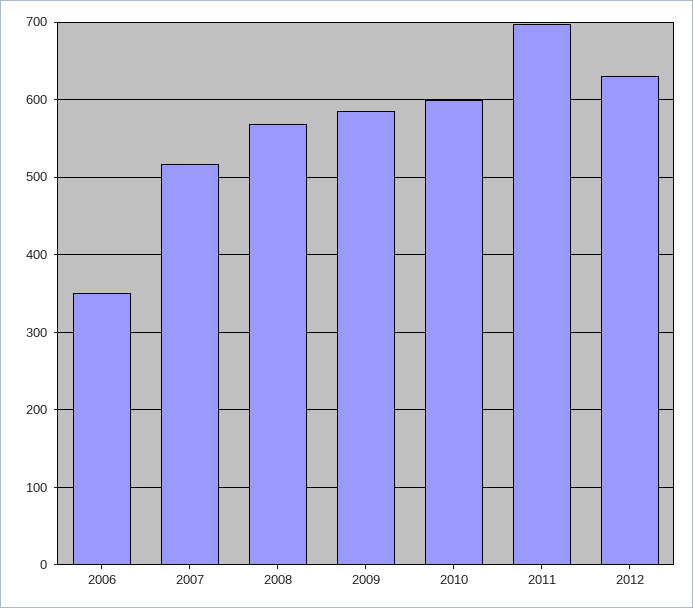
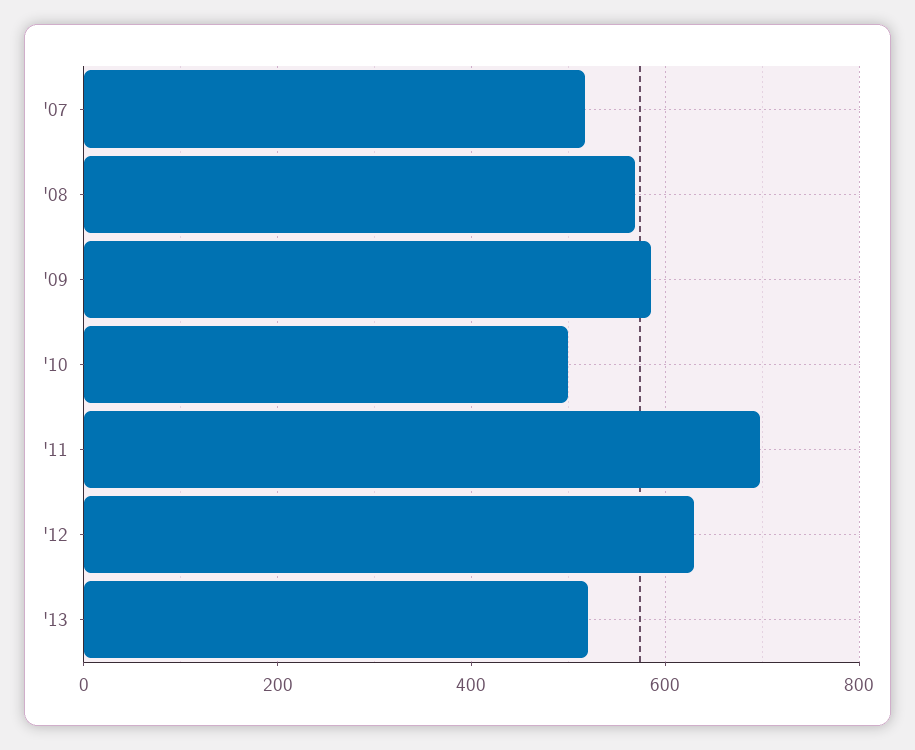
2006: 350 -> none
2010: 600 -> 500
'13: none -> 520

